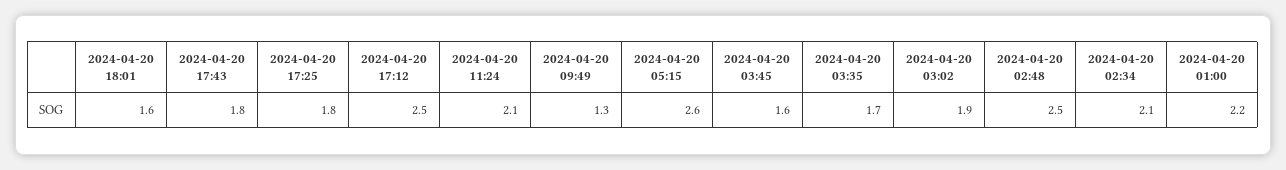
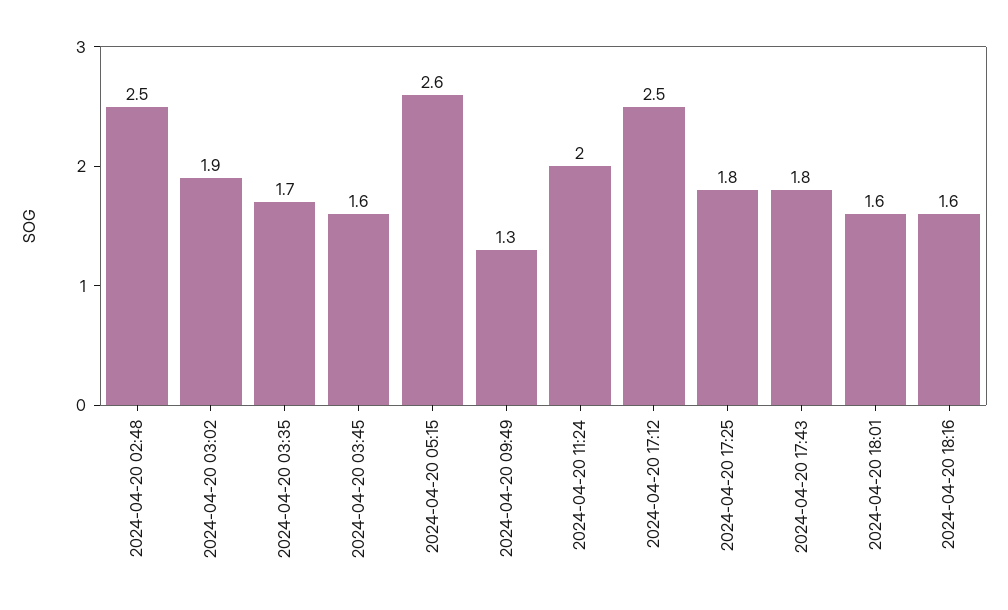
2024-04-20 11:24: 2.1 -> 2
2024-04-20 02:34: 2.1 -> none
2024-04-20 01:00: 2.2 -> none
2024-04-20 18:16: none -> 1.6

